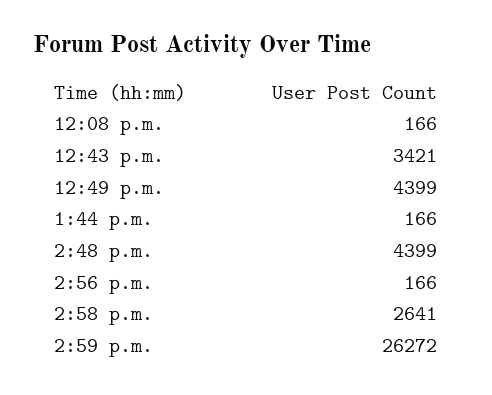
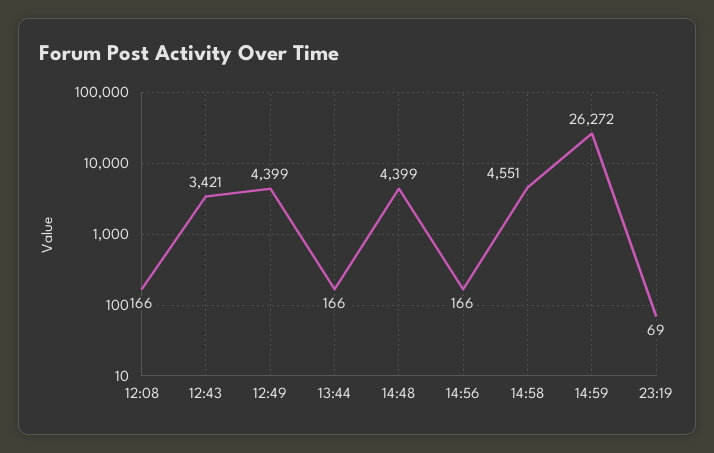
2:58 p.m.: 2641 -> 4551
23:19: none -> 69

